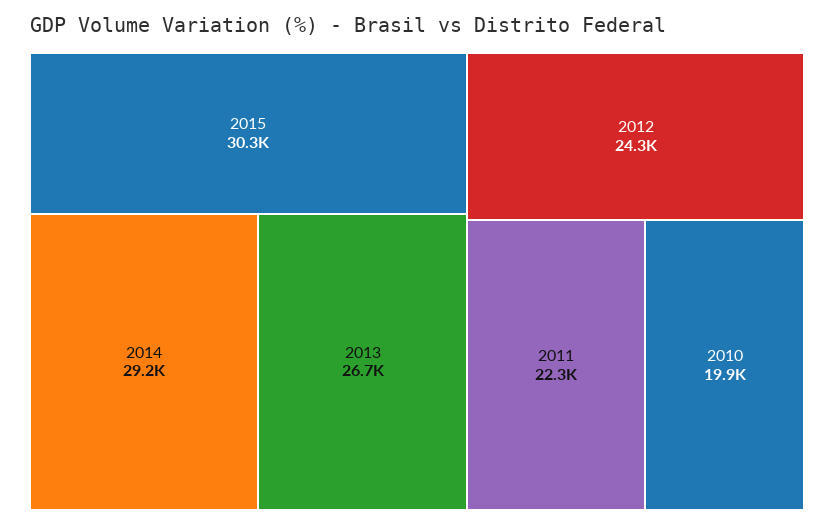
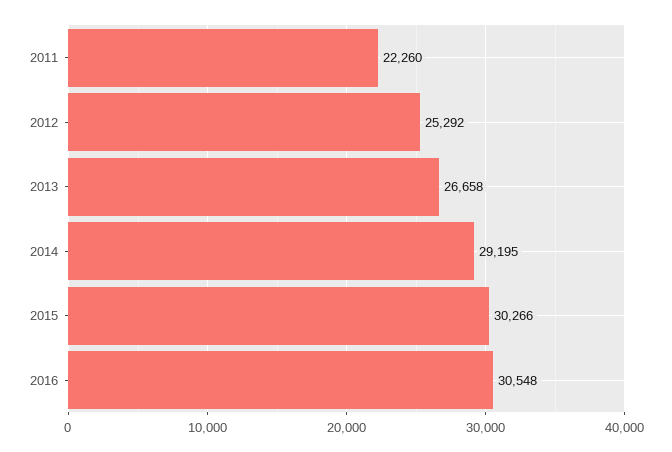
2012: 24300 -> 25292
2010: 19900 -> none
2016: none -> 30548

